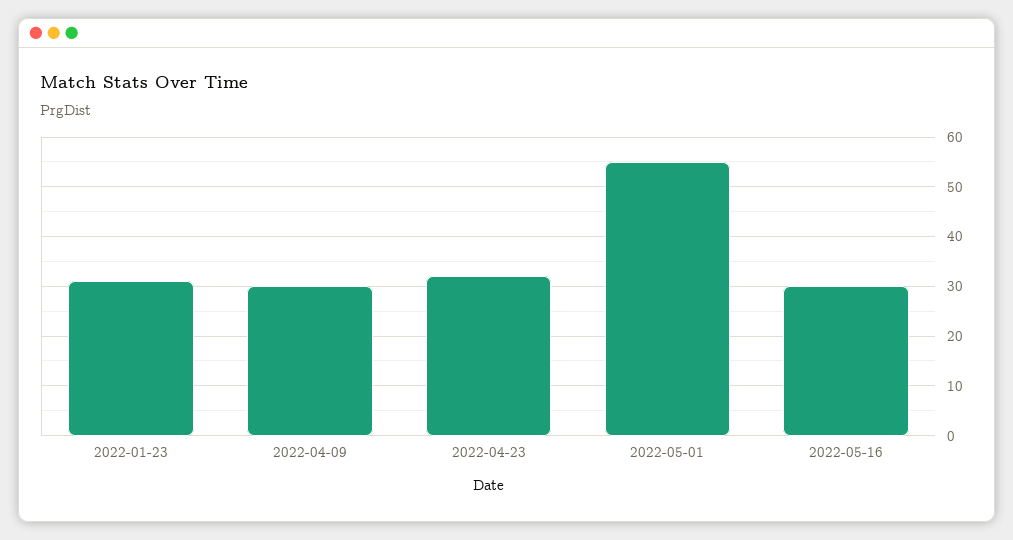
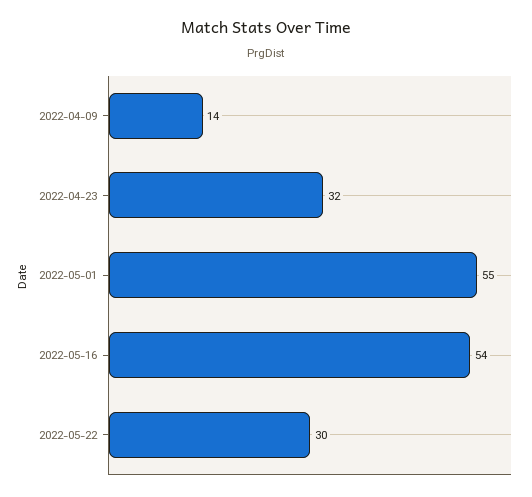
2022-01-23: 30 -> none
2022-04-09: 30 -> 14
2022-05-16: 30 -> 54
2022-05-22: none -> 30

